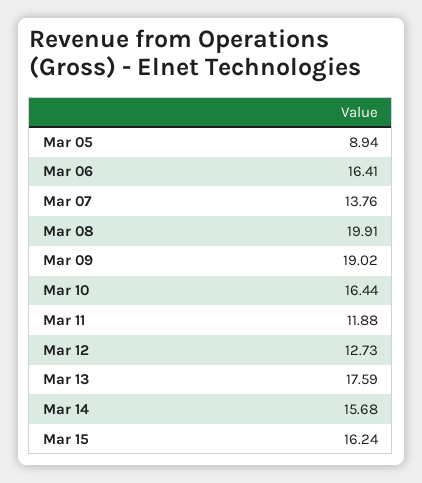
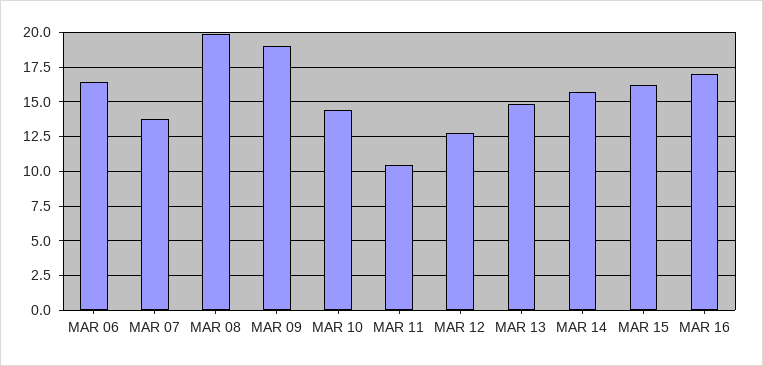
Mar 05: 8.94 -> none
Mar 10: 16.44 -> 14.5
Mar 11: 11.88 -> 10.5
Mar 13: 17.59 -> 15
MAR 16: none -> 17

